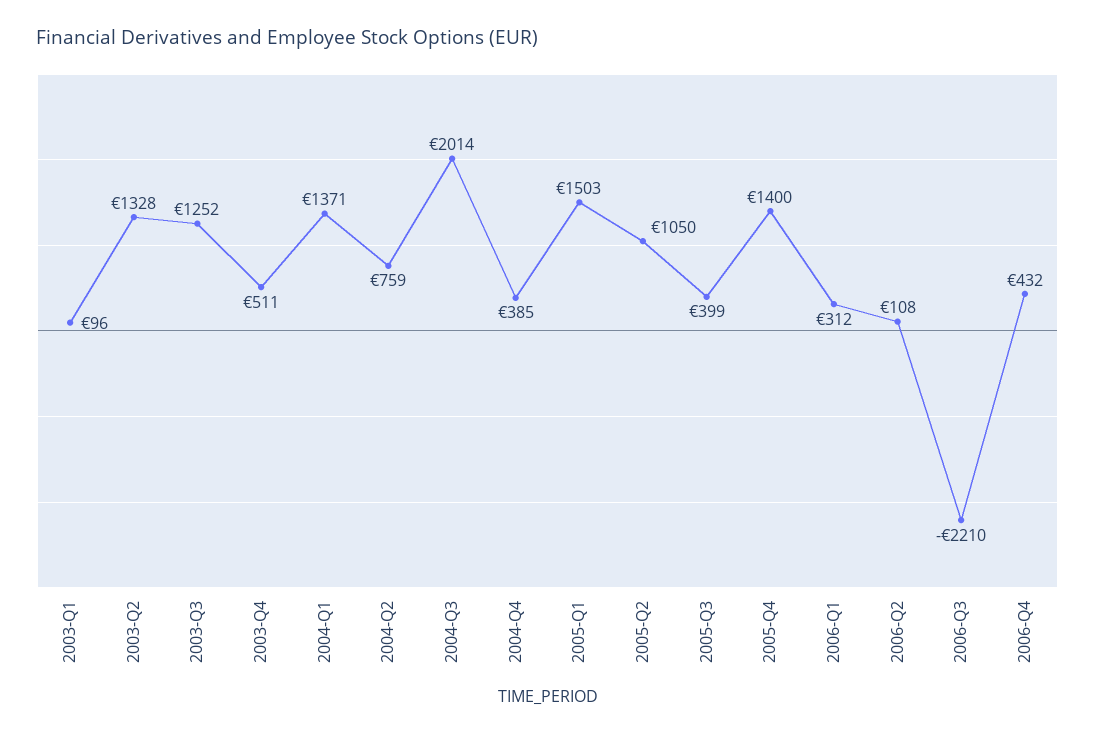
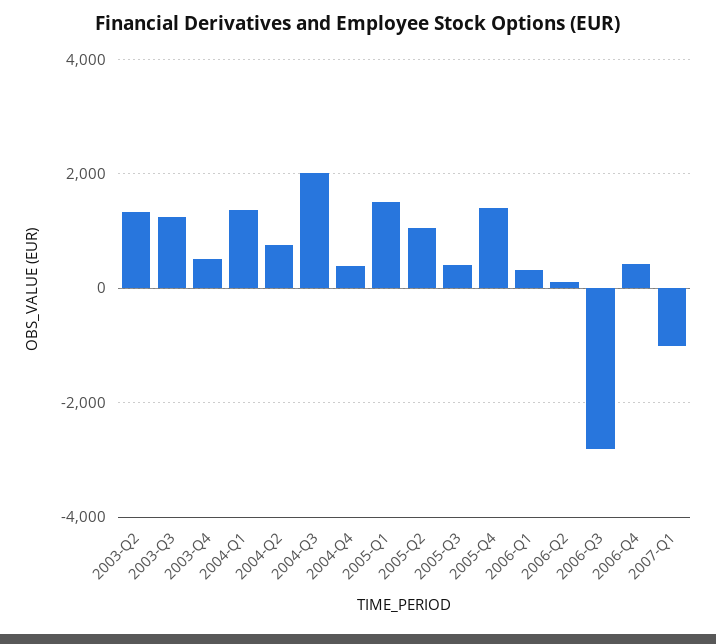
2003-Q1: 96 -> none
2006-Q3: -2210 -> -2800
2007-Q1: none -> -1000

